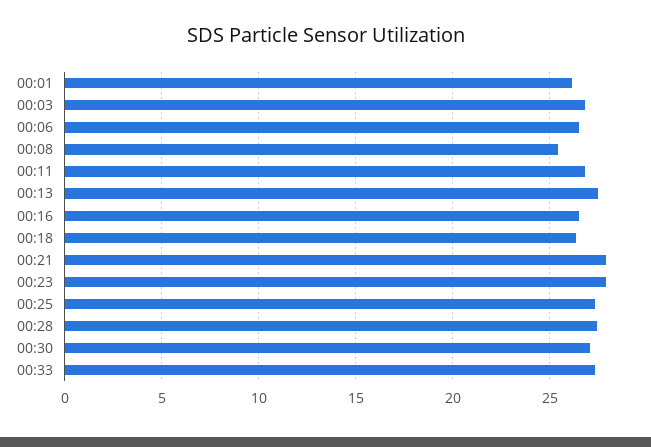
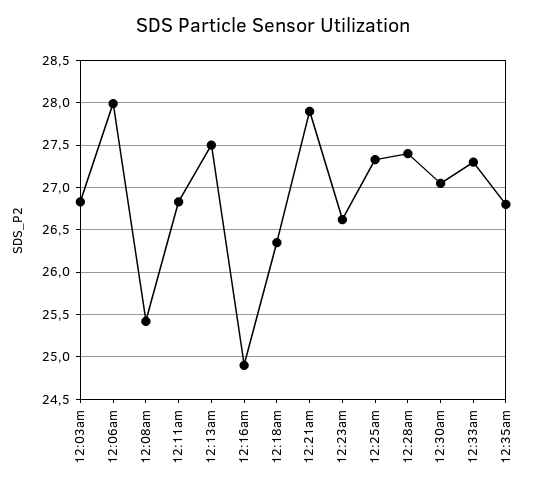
00:01: 26 -> none
00:06: 26.5 -> 28
00:16: 26.5 -> 24.9
00:23: 28 -> 26.6
12:35am: none -> 26.8

